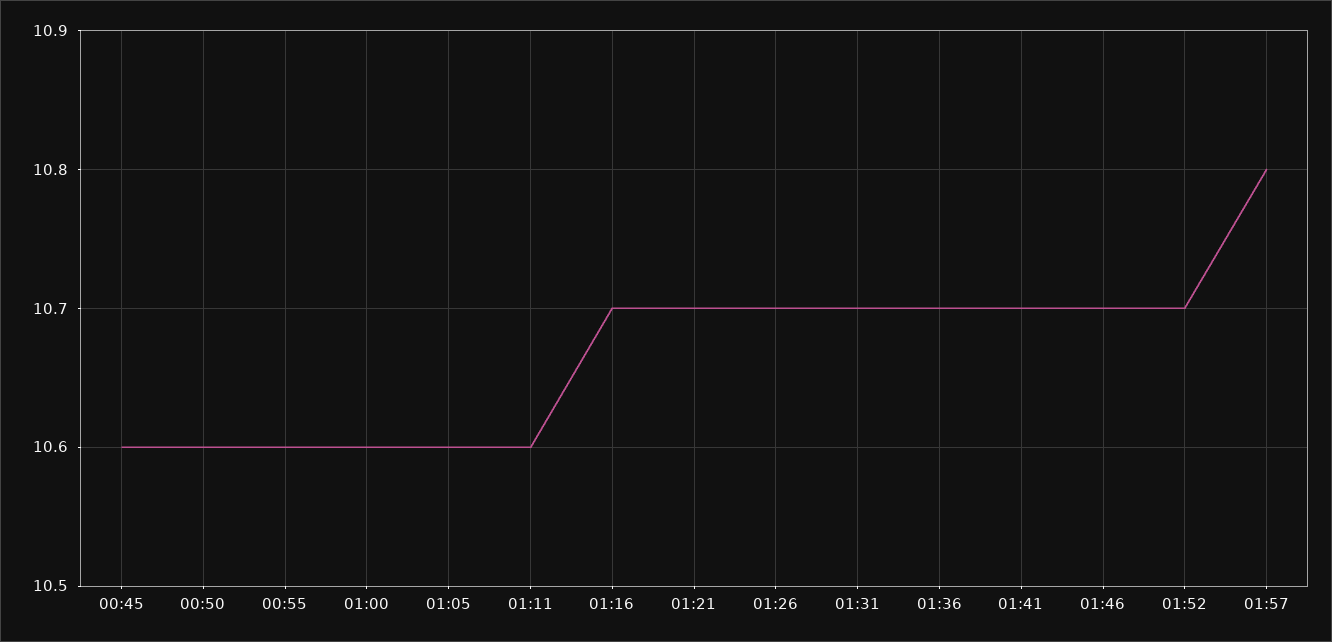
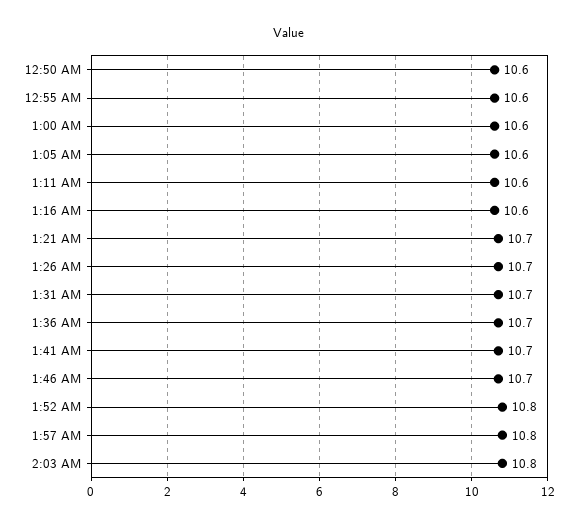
00:45: 10.6 -> none
01:16: 10.7 -> 10.6
01:52: 10.7 -> 10.8
2:03 AM: none -> 10.8

